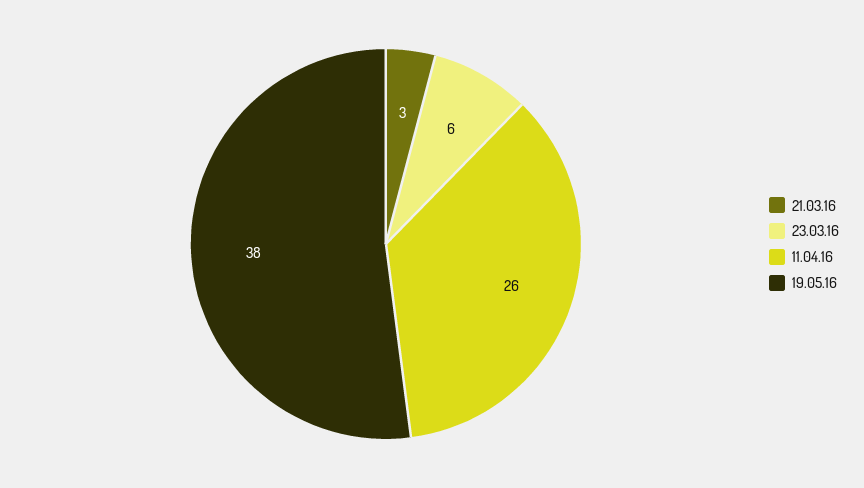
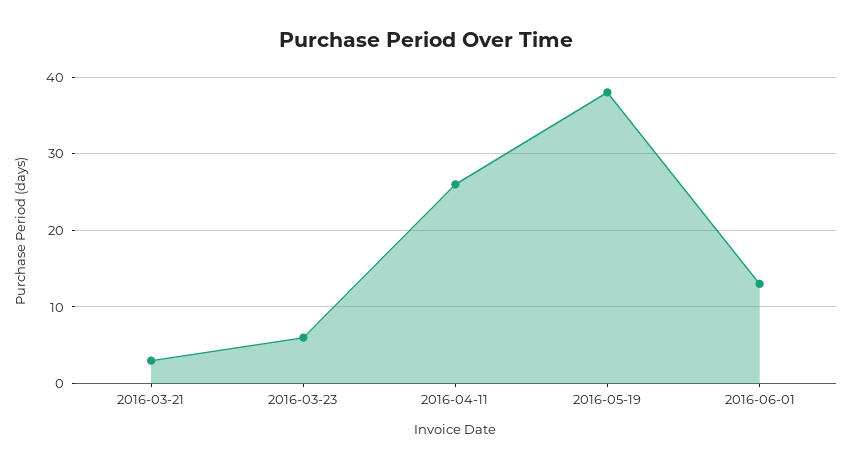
2016-06-01: none -> 13

